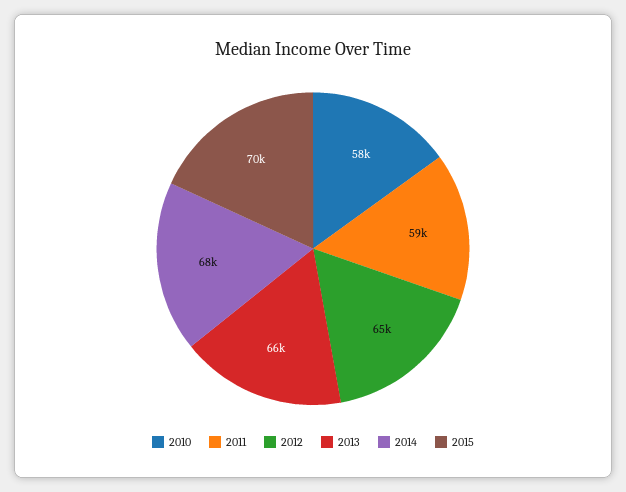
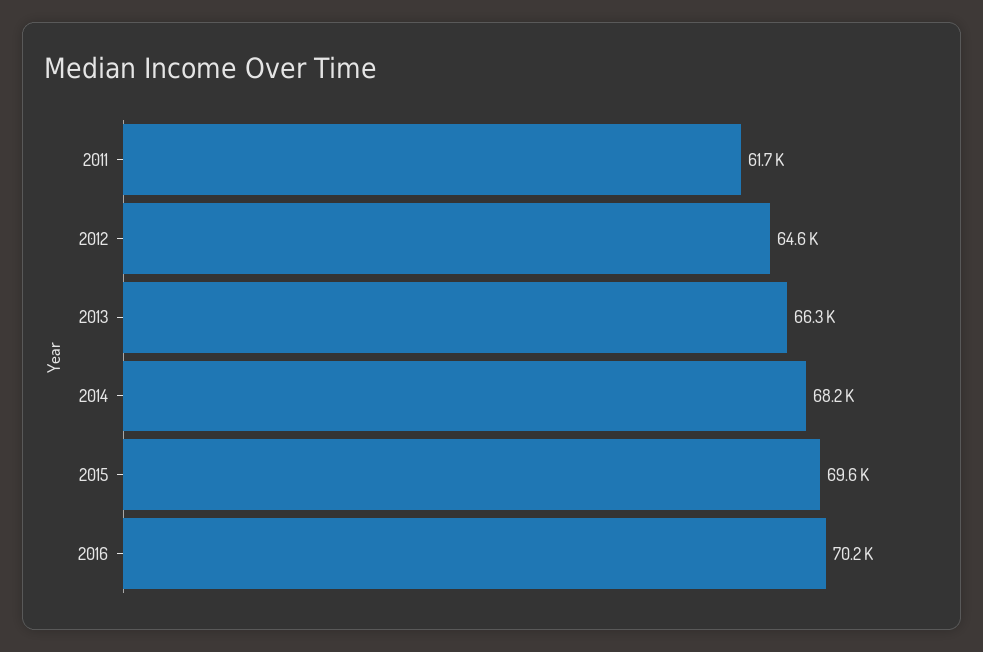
2010: 58000 -> none
2011: 59000 -> 61700
2016: none -> 70200

